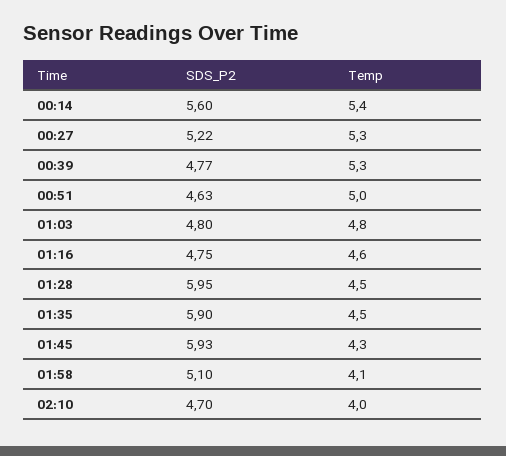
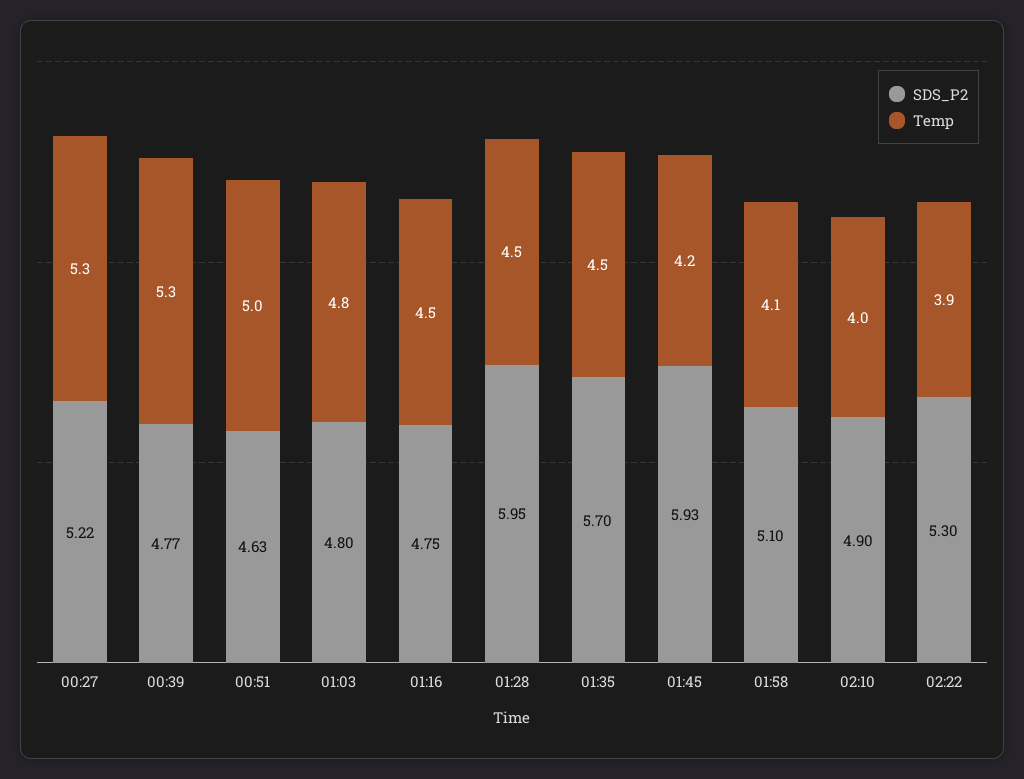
SDS_P2, 00:14: 5.6 -> none
Temp, 00:14: 5.4 -> none
Temp, 01:16: 4.6 -> 4.5
SDS_P2, 01:35: 5.9 -> 5.7
Temp, 01:45: 4.3 -> 4.2
SDS_P2, 02:10: 4.7 -> 4.9
SDS_P2, 02:22: none -> 5.3
Temp, 02:22: none -> 3.9

